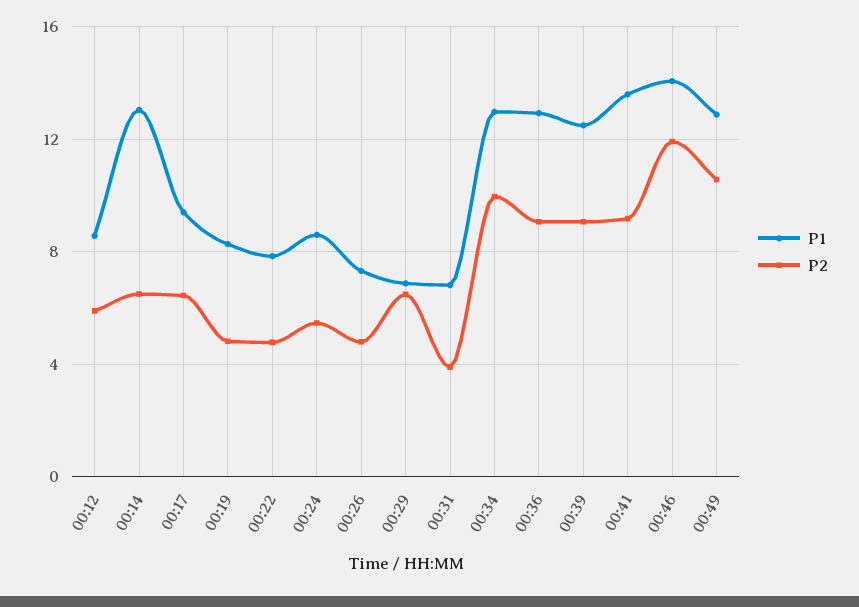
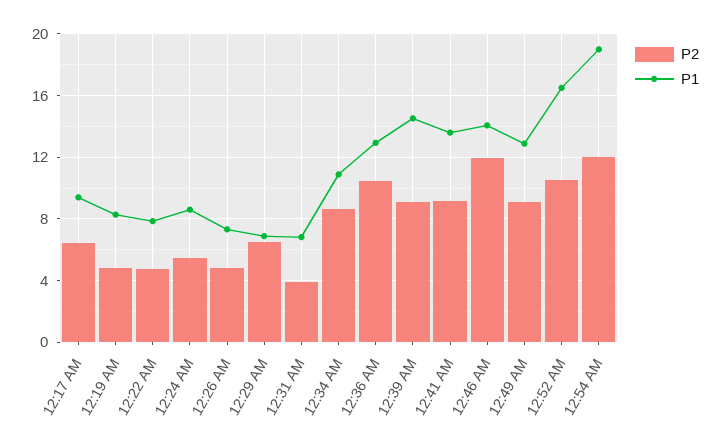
P1, 00:12: 8.5 -> none
P2, 00:12: 6 -> none
P1, 00:14: 13 -> none
P2, 00:14: 6.5 -> none
P1, 00:34: 13 -> 11
P2, 00:34: 10 -> 8.5
P2, 00:36: 9 -> 10.5
P1, 00:39: 12.5 -> 14.5
P2, 00:49: 10.5 -> 9
P2, 12:52 AM: none -> 10.5
P1, 12:52 AM: none -> 16.5
P2, 12:54 AM: none -> 12
P1, 12:54 AM: none -> 19

